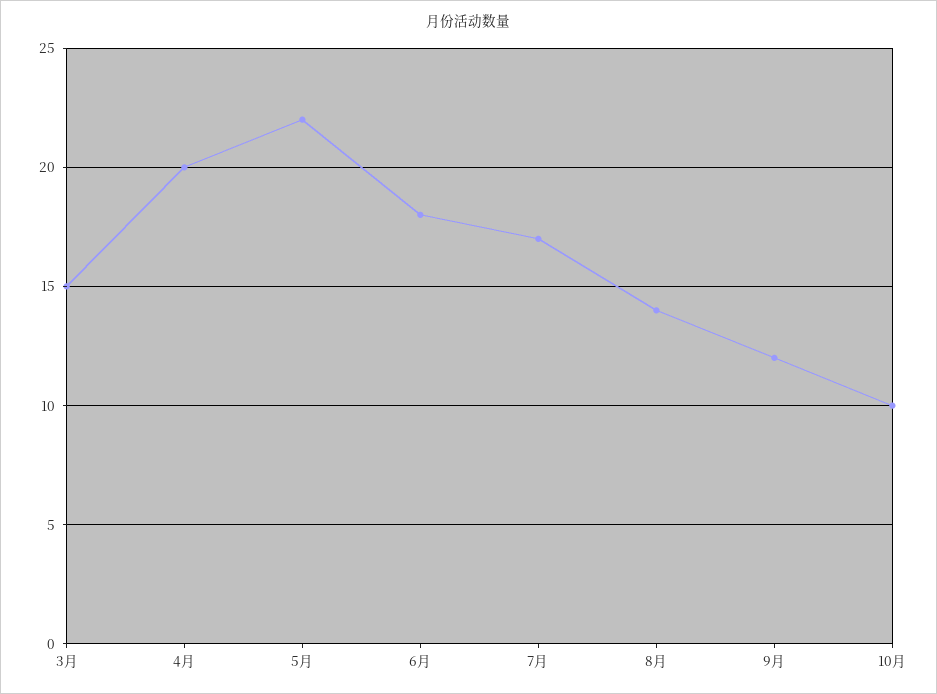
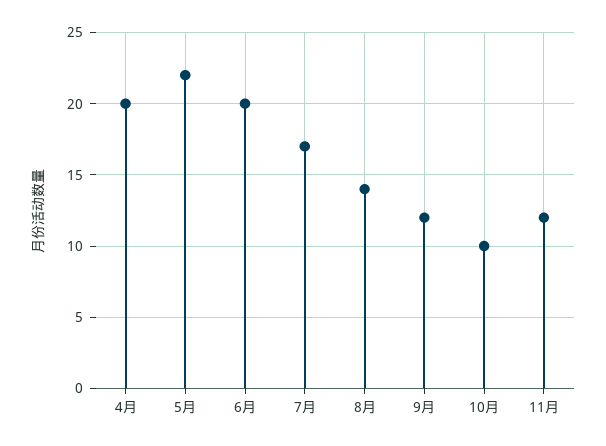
3月: 15 -> none
6月: 18 -> 20
11月: none -> 12

